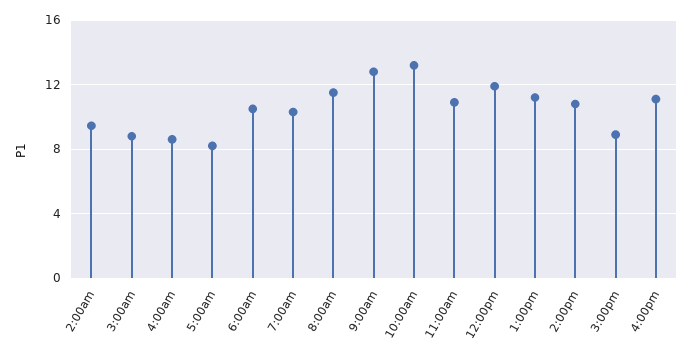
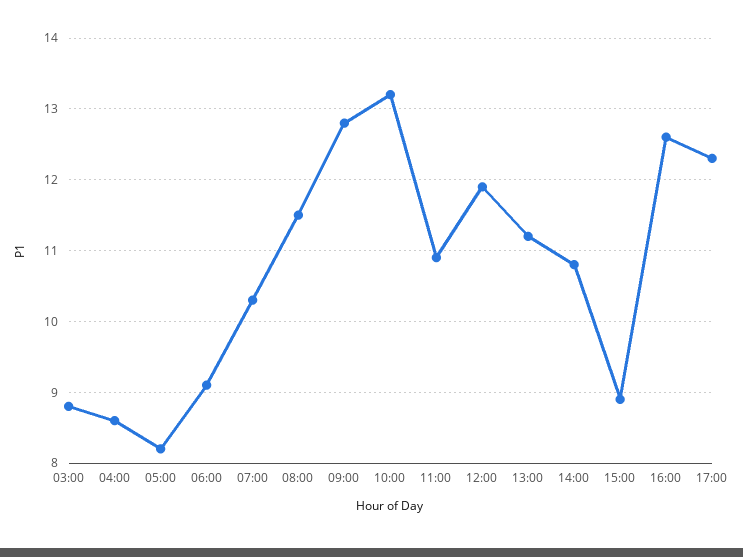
2:00am: 9.5 -> none
6:00am: 10.5 -> 9.1
4:00pm: 11 -> 12.6
17:00: none -> 12.3

